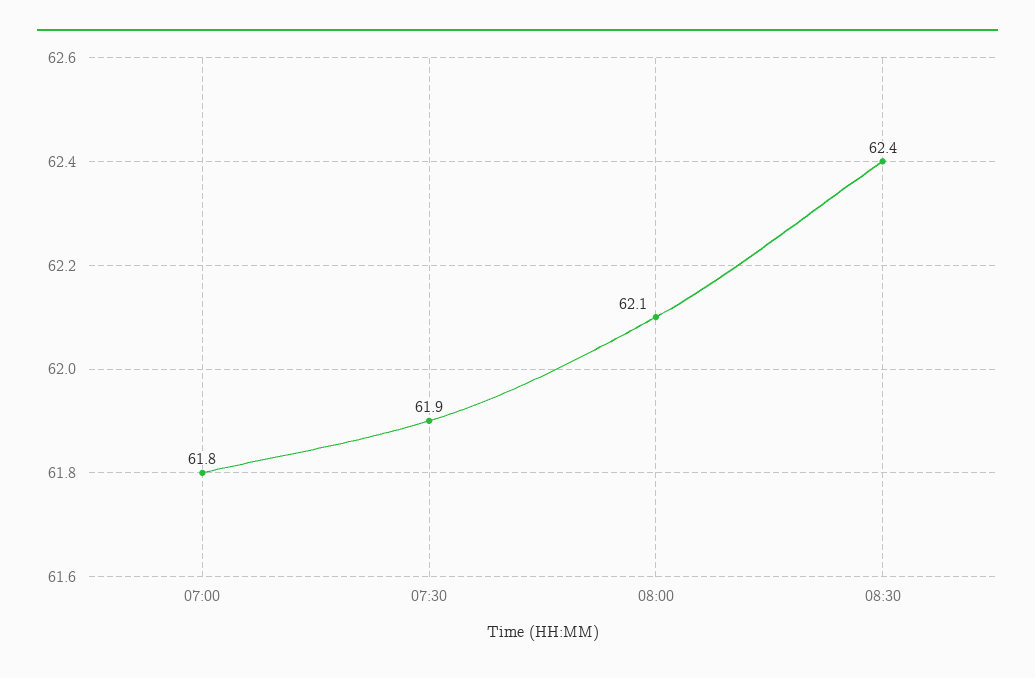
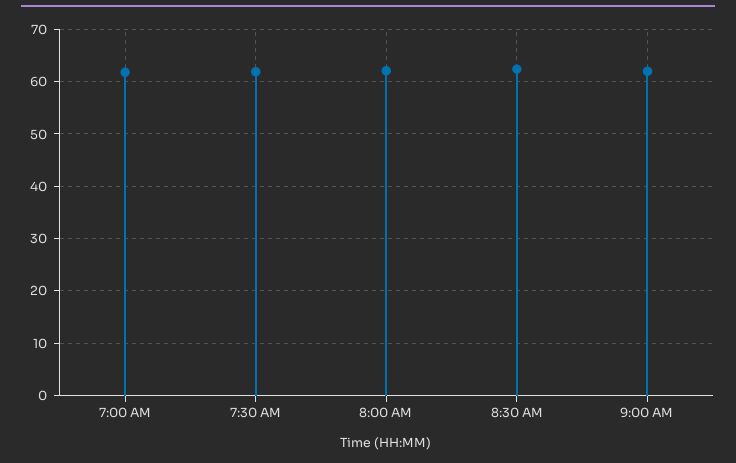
9:00 AM: none -> 62

